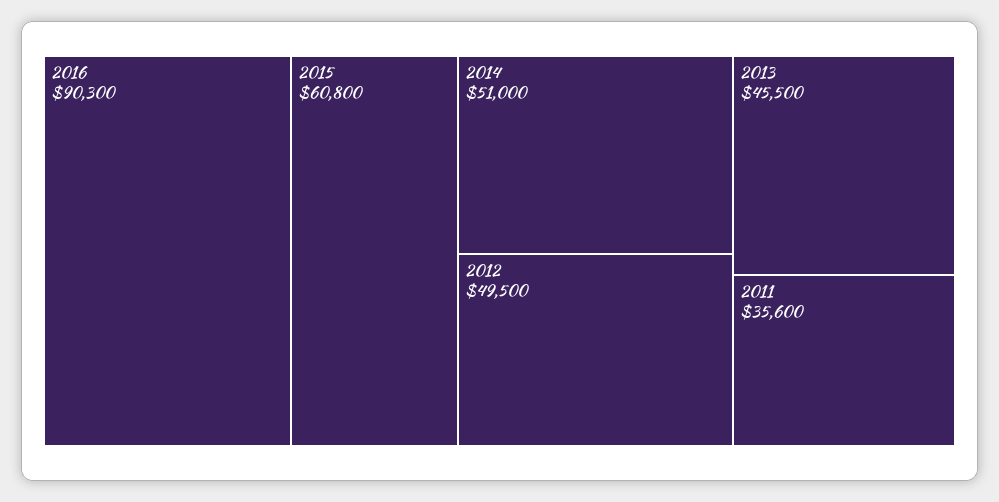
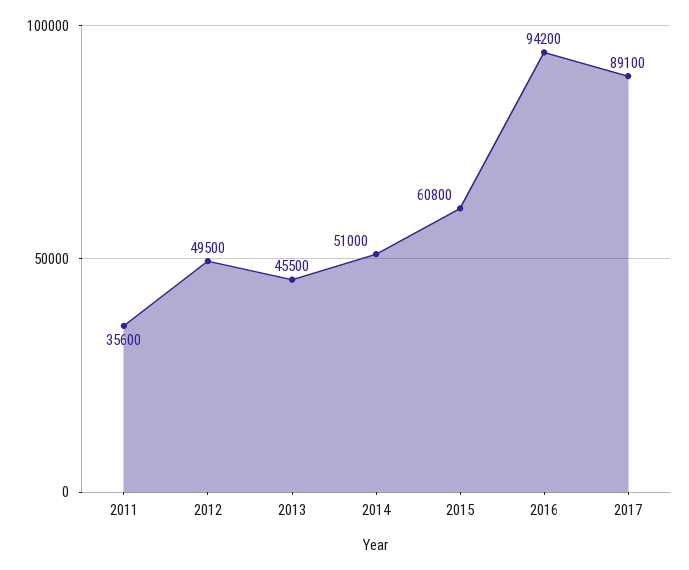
2016: 90300 -> 94200
2017: none -> 89100

